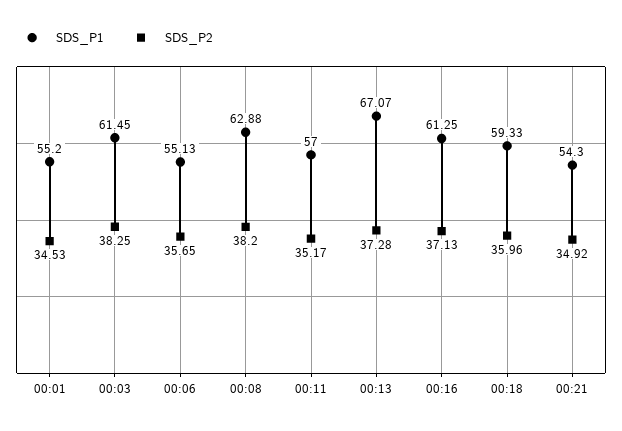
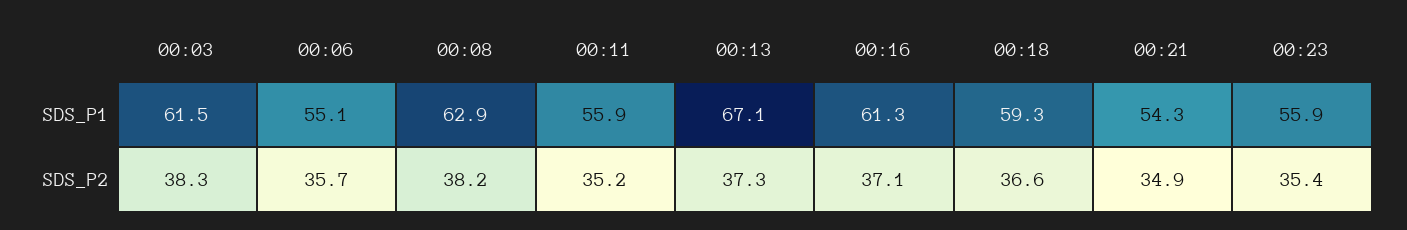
SDS_P1, 00:01: 55.2 -> none
SDS_P2, 00:01: 34.53 -> none
SDS_P1, 00:11: 57 -> 55.9
SDS_P2, 00:18: 35.96 -> 36.6
SDS_P1, 00:23: none -> 55.9
SDS_P2, 00:23: none -> 35.4

